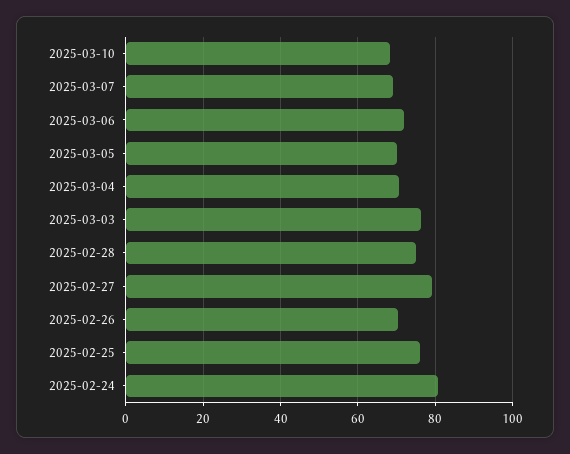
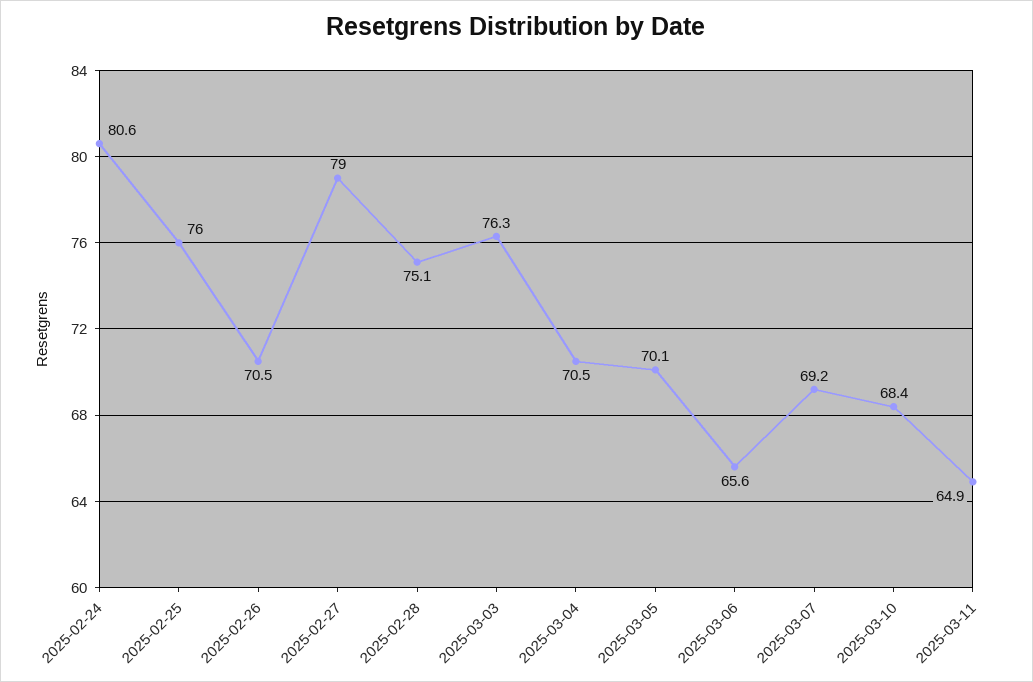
2025-03-06: 72 -> 65.6
2025-03-11: none -> 64.9

